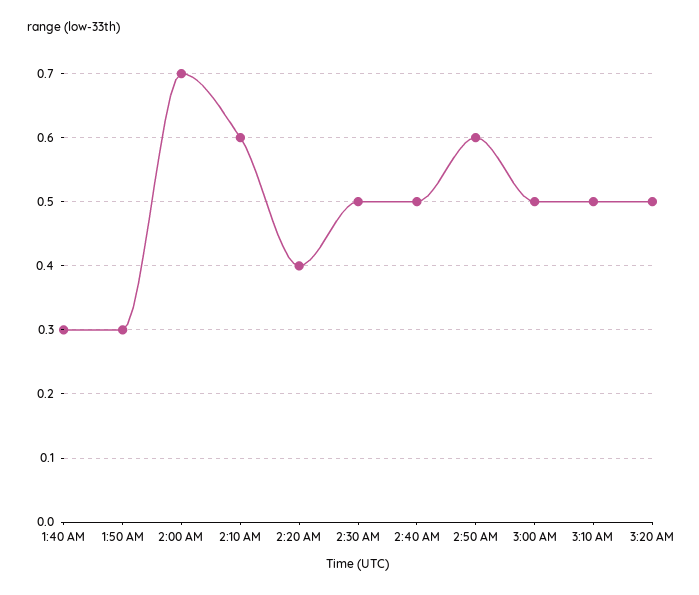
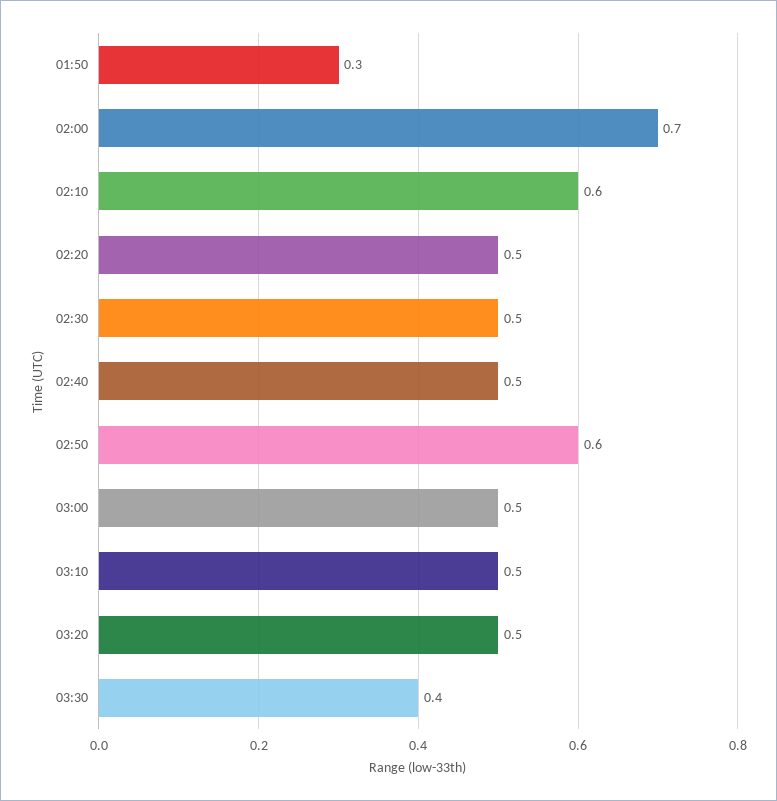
1:40 AM: 0.3 -> none
2:20 AM: 0.4 -> 0.5
03:30: none -> 0.4

